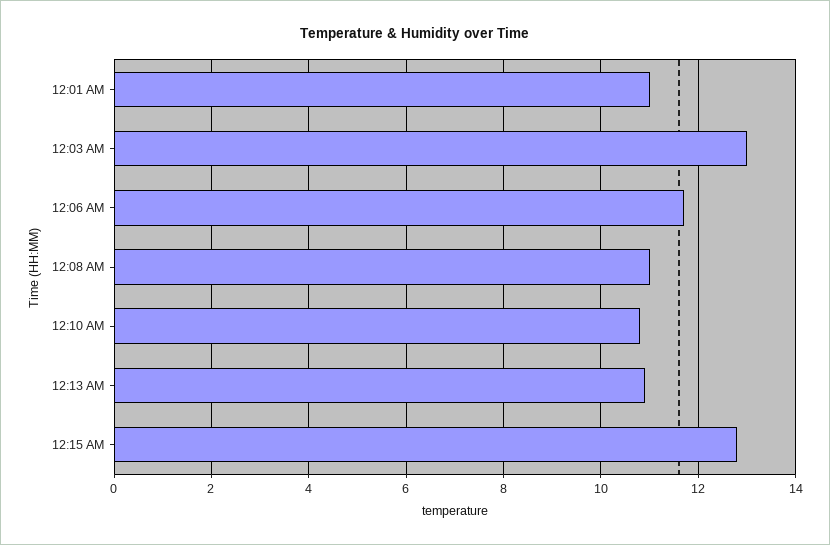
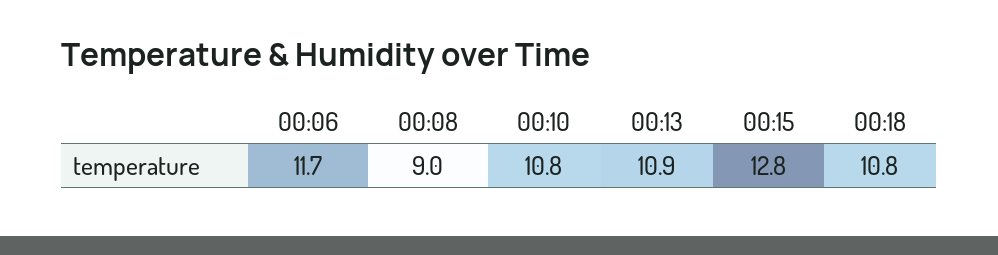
12:01 AM: 11 -> none
12:03 AM: 13 -> none
12:08 AM: 11 -> 9
00:18: none -> 10.8

